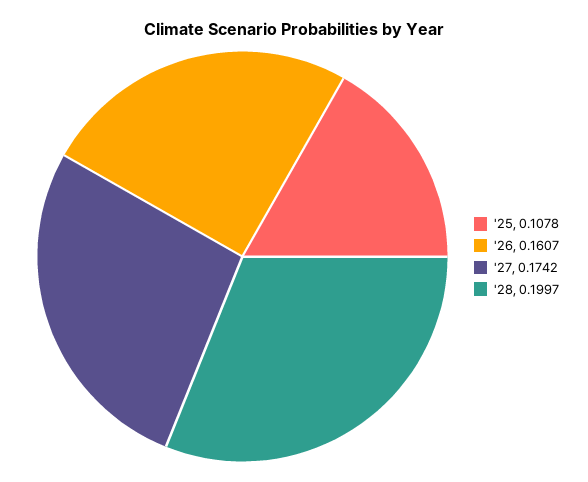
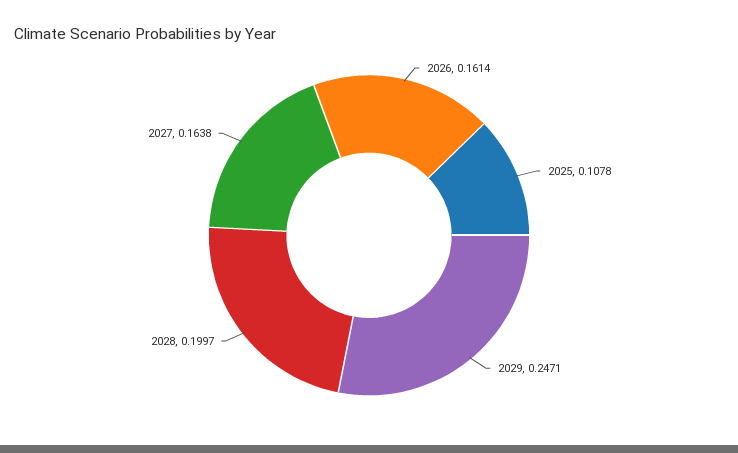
'26: 0.1607 -> 0.1614
'27: 0.1742 -> 0.1638
2029: none -> 0.2471

